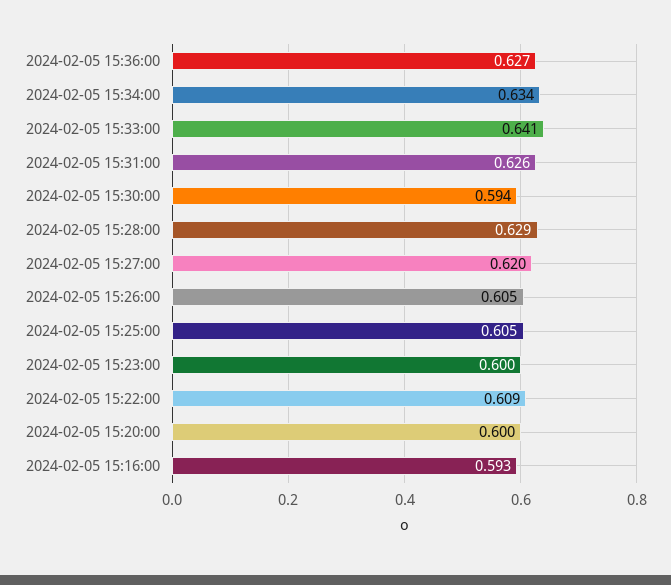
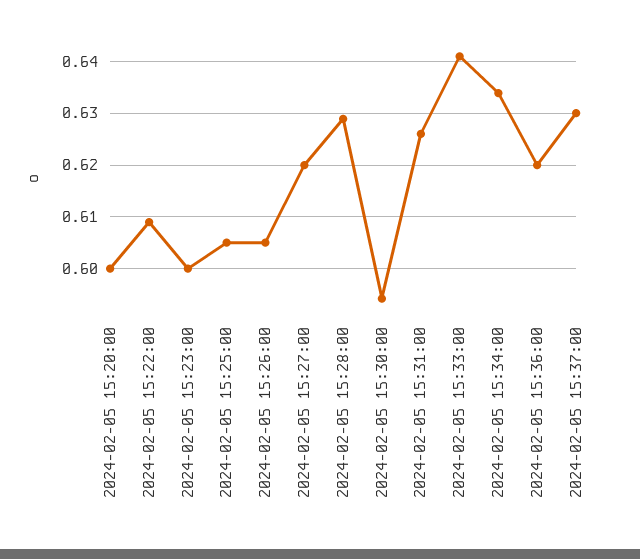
2024-02-05 15:36:00: 0.627 -> 0.62
2024-02-05 15:16:00: 0.593 -> none
2024-02-05 15:37:00: none -> 0.63

